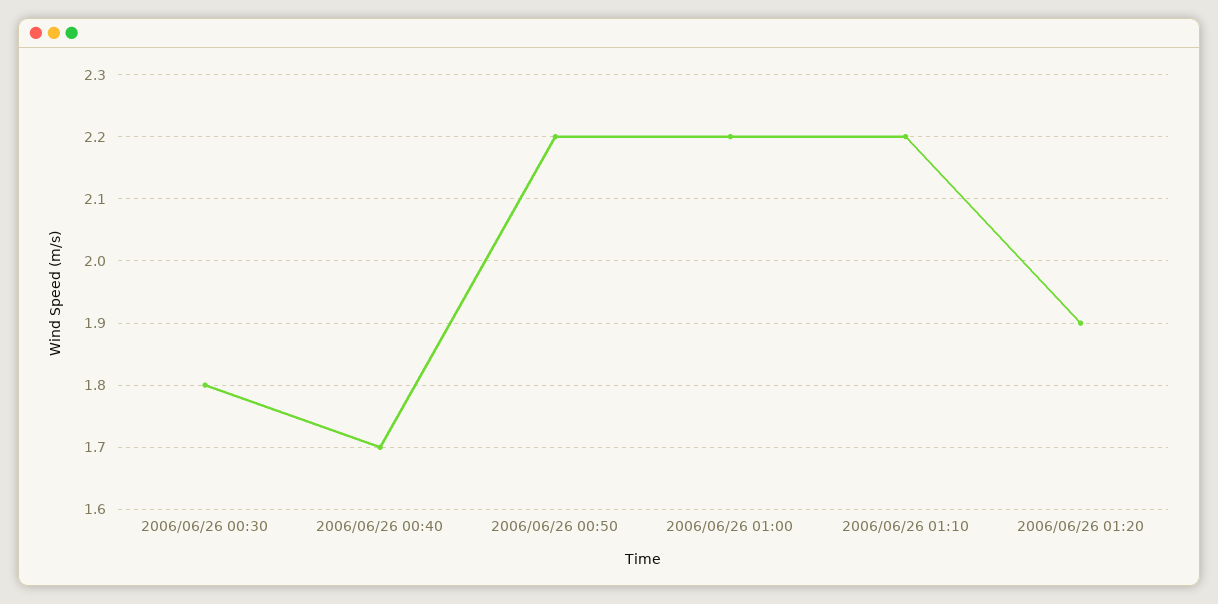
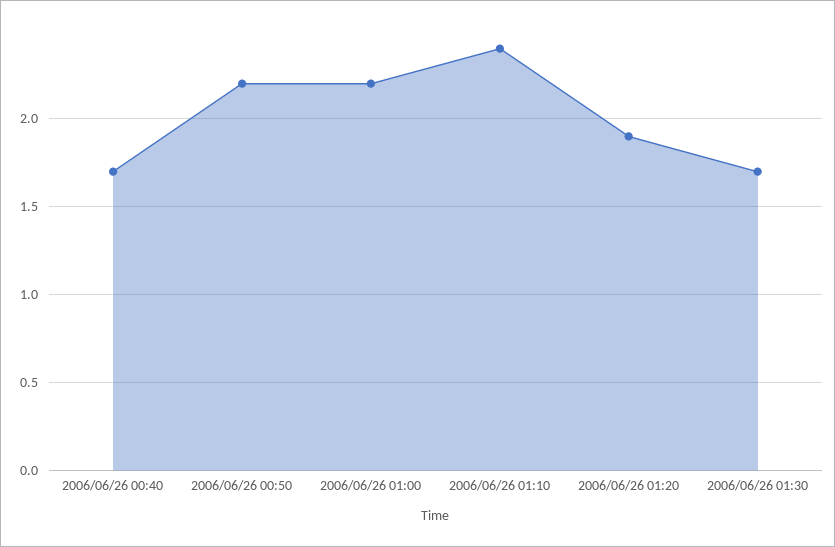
2006/06/26 00:30: 1.8 -> none
2006/06/26 01:10: 2.2 -> 2.4
2006/06/26 01:30: none -> 1.7

